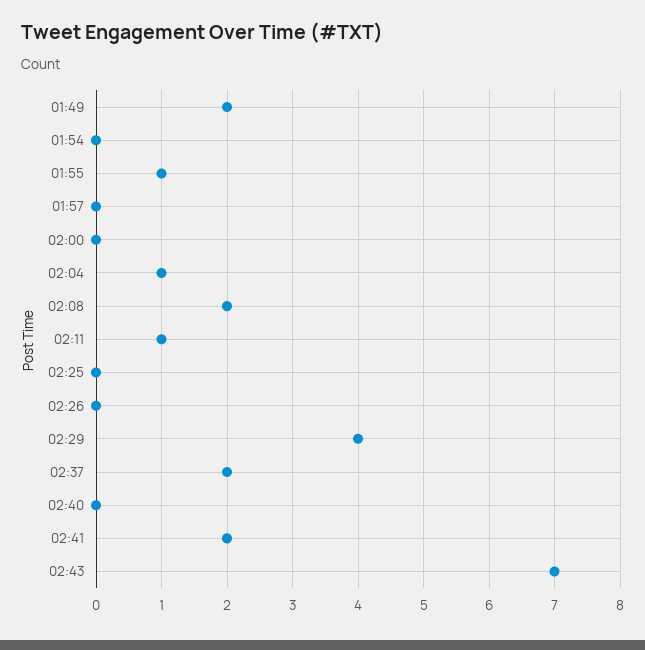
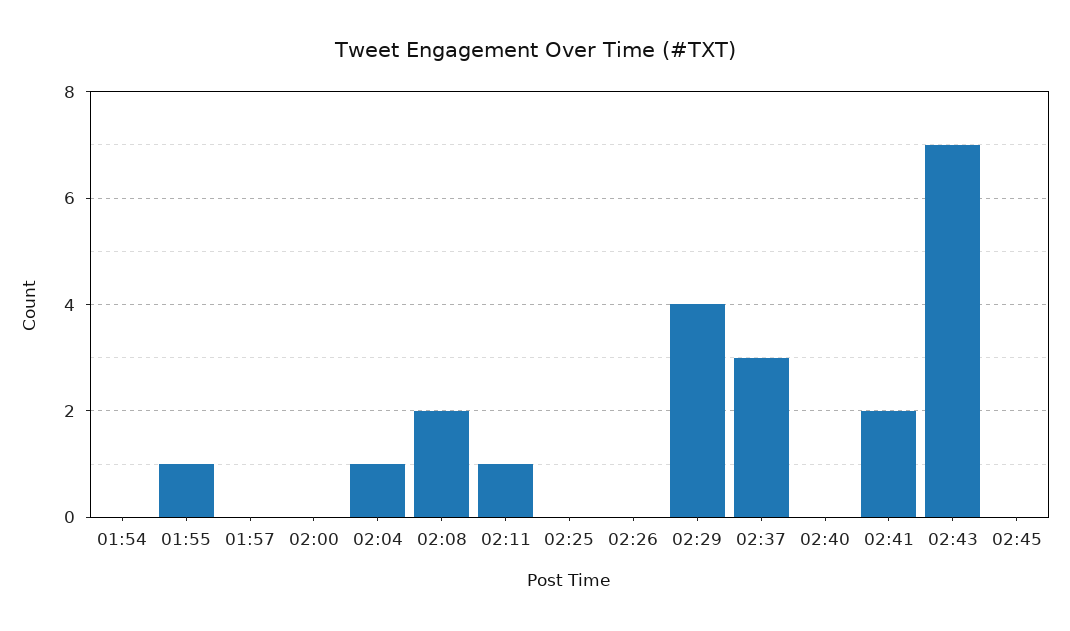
01:49: 2 -> none
02:37: 2 -> 3
02:45: none -> 0

